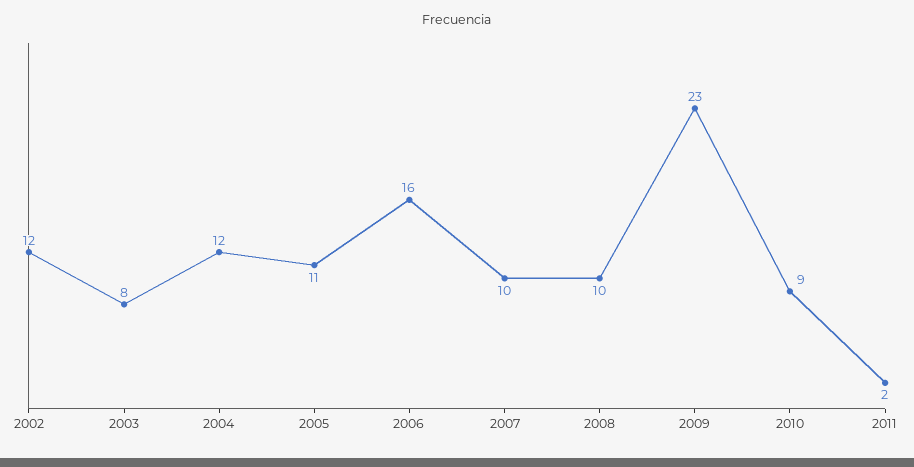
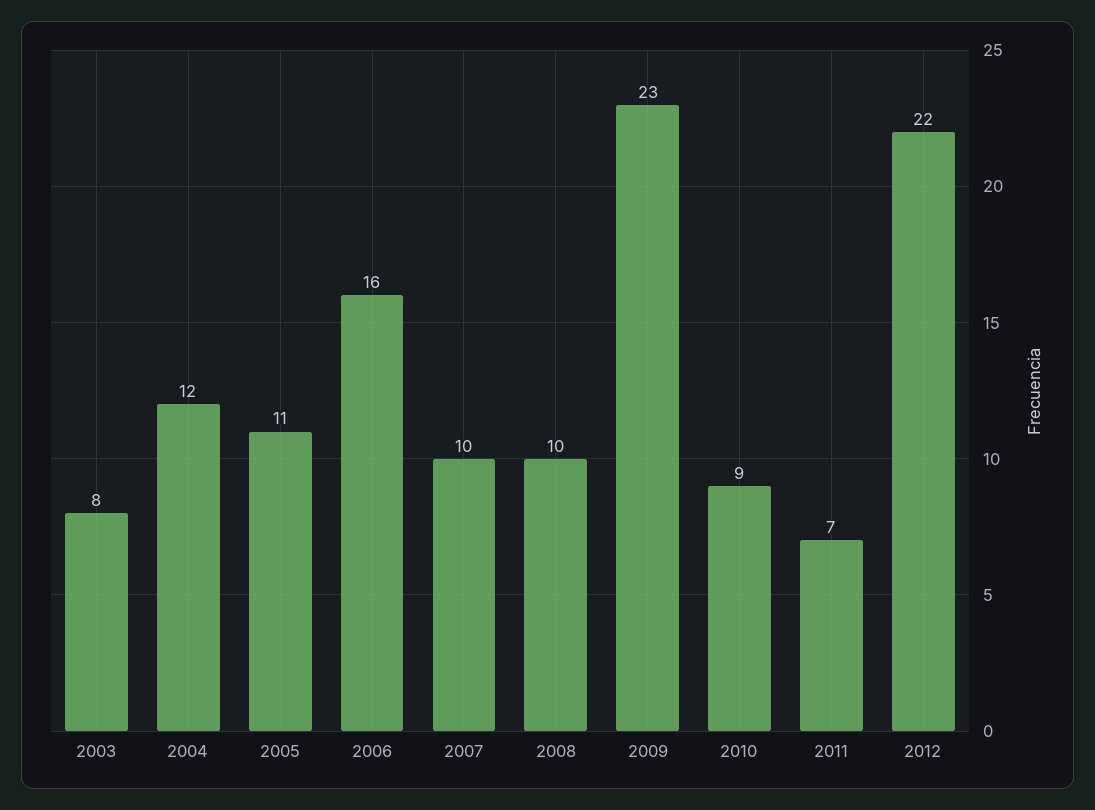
2002: 12 -> none
2011: 2 -> 7
2012: none -> 22

